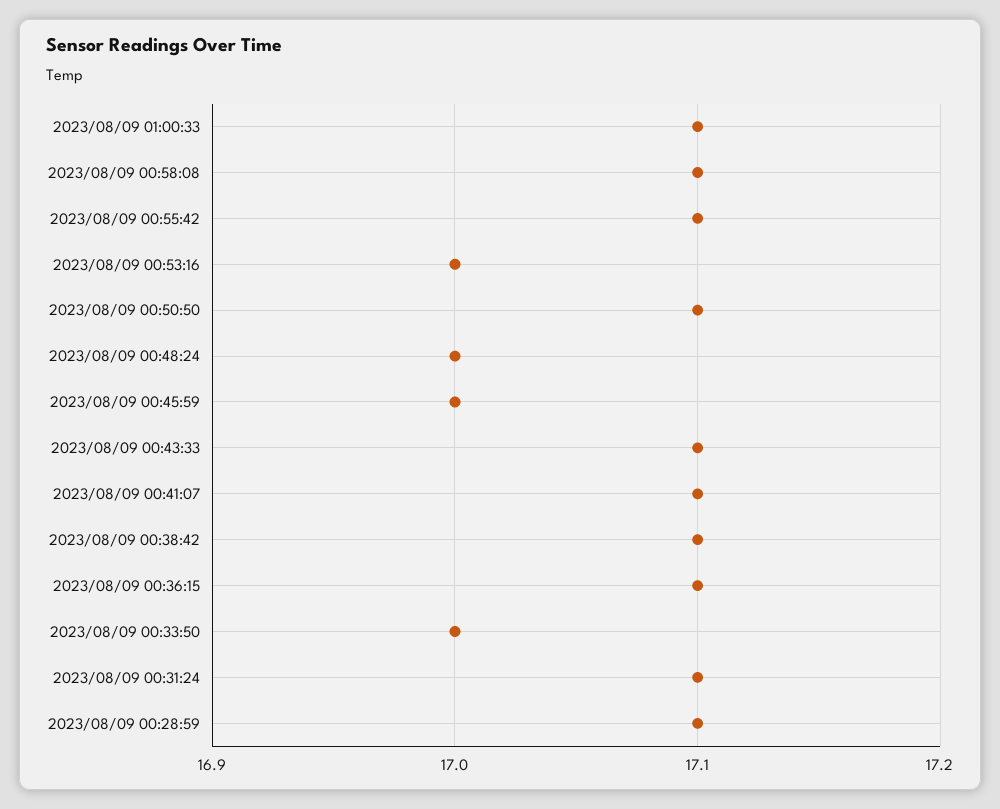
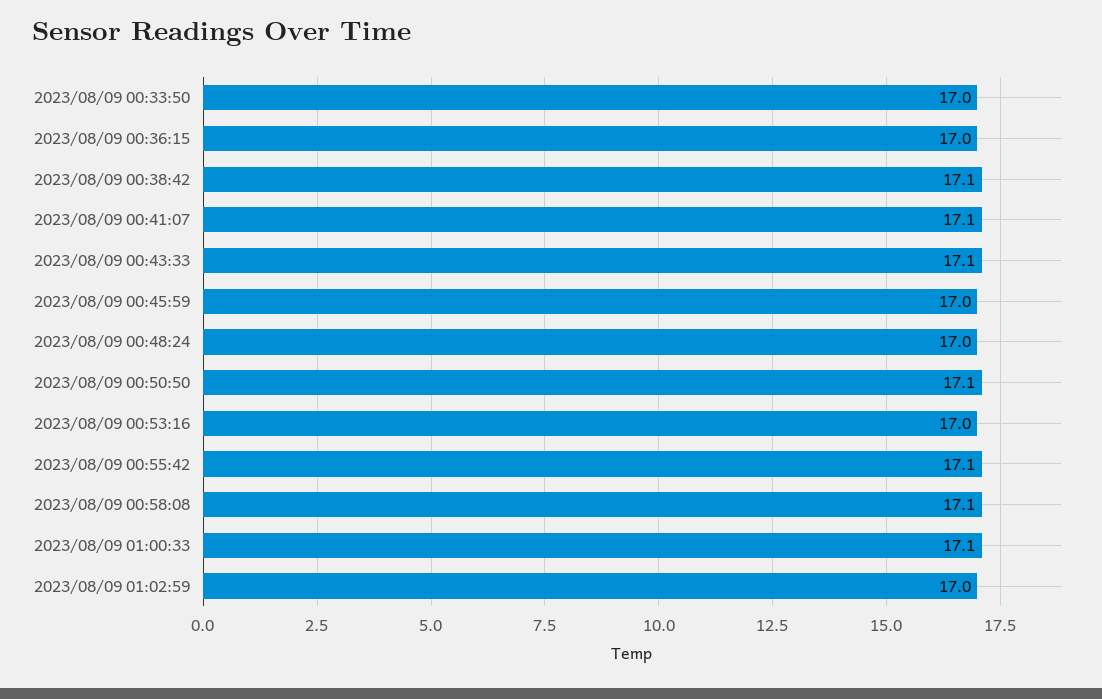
2023/08/09 00:36:15: 17.1 -> 17
2023/08/09 00:31:24: 17.1 -> none
2023/08/09 00:28:59: 17.1 -> none
2023/08/09 01:02:59: none -> 17

